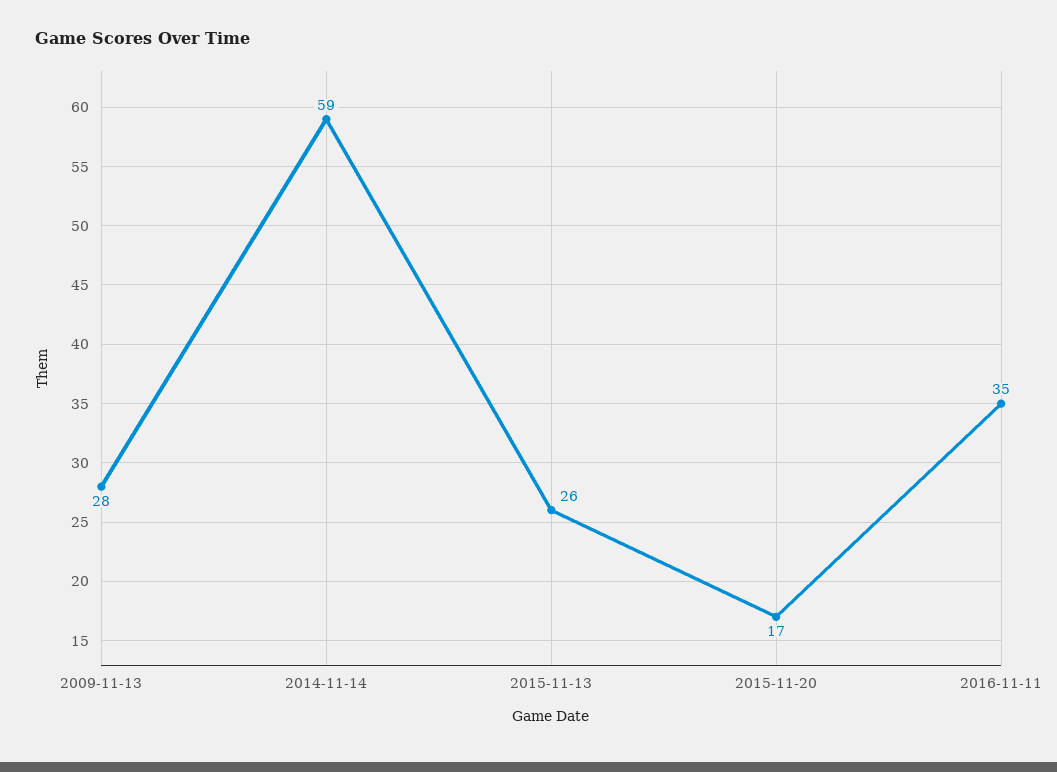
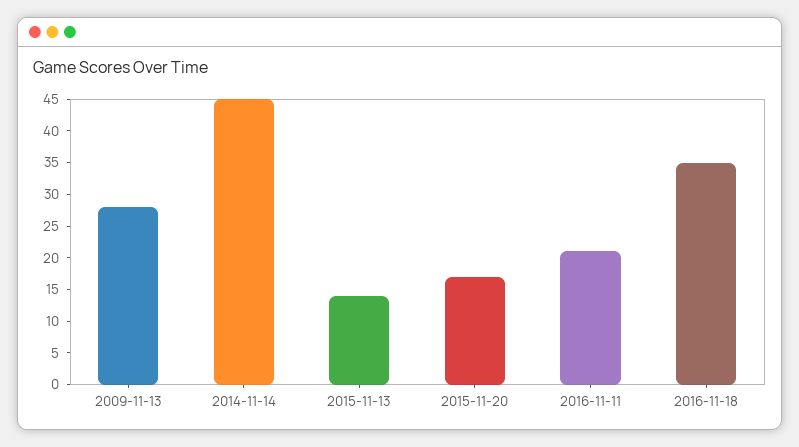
2014-11-14: 59 -> 45
2015-11-13: 26 -> 15
2016-11-11: 35 -> 20
2016-11-18: none -> 35

